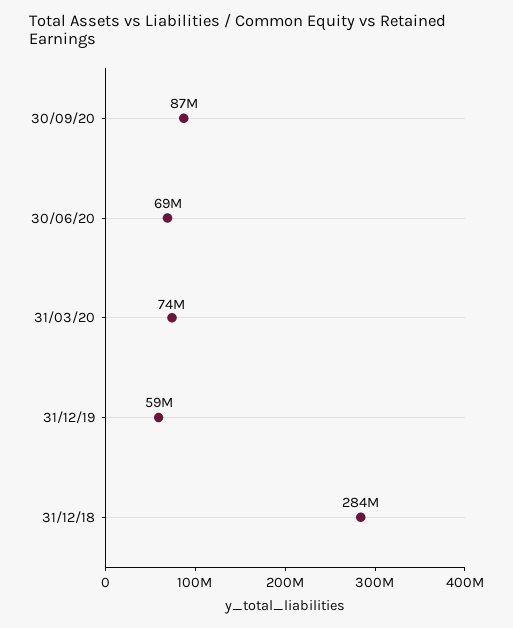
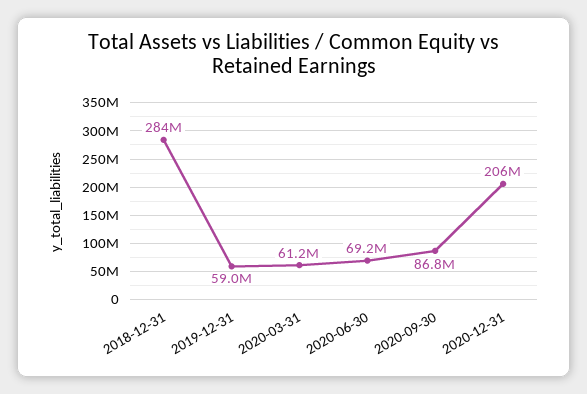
31/03/20: 74000000 -> 61200000
2020-12-31: none -> 206000000

